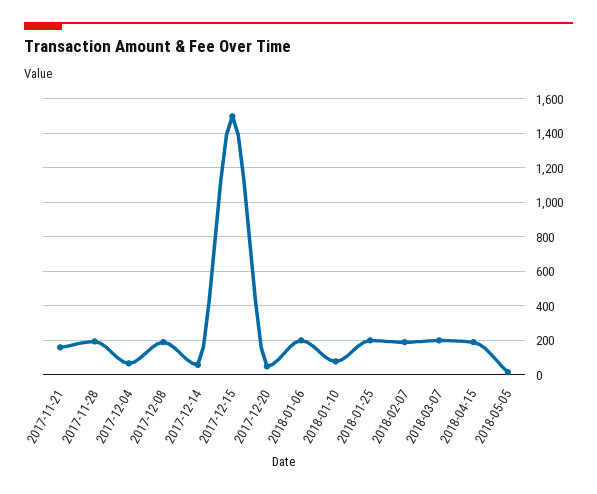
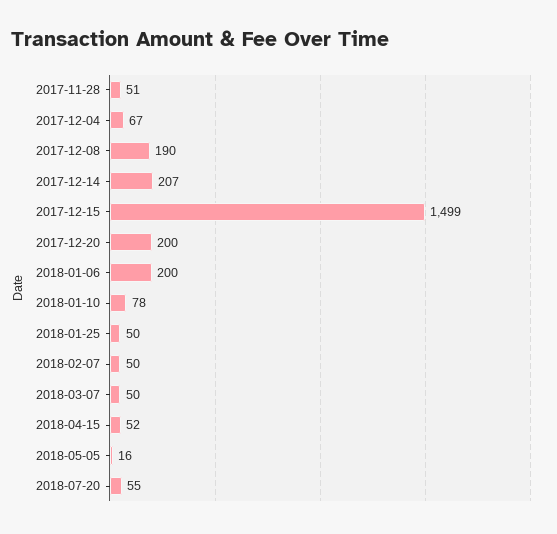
2017-11-21: 150 -> none
2017-11-28: 200 -> 51
2017-12-14: 50 -> 207
2017-12-20: 50 -> 200
2018-01-25: 200 -> 50
2018-02-07: 200 -> 50
2018-03-07: 200 -> 50
2018-04-15: 200 -> 52
2018-07-20: none -> 55

